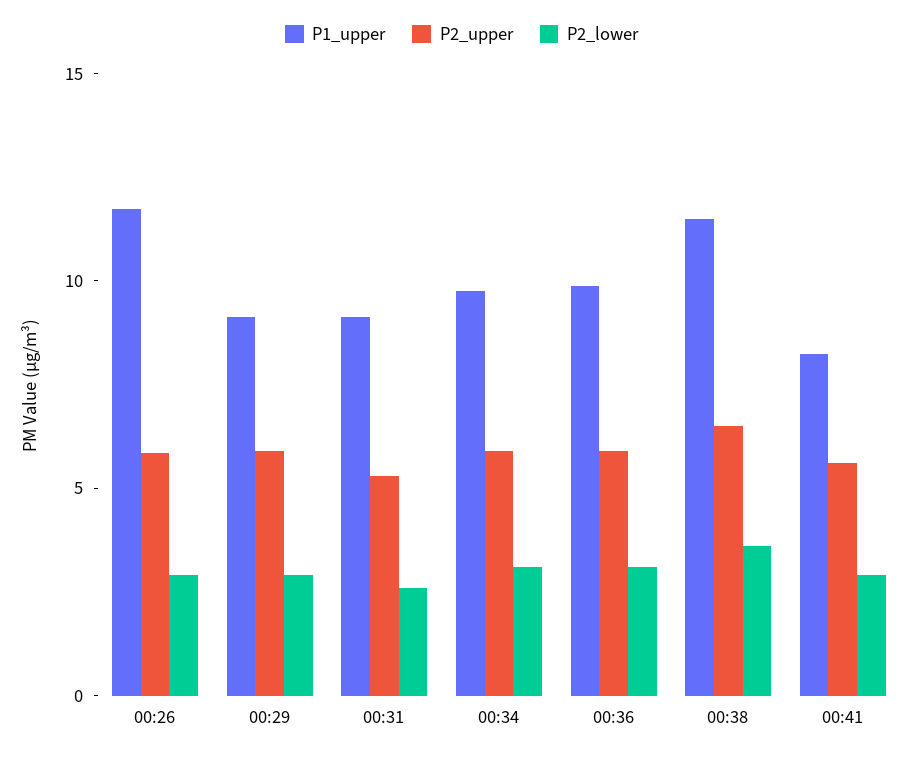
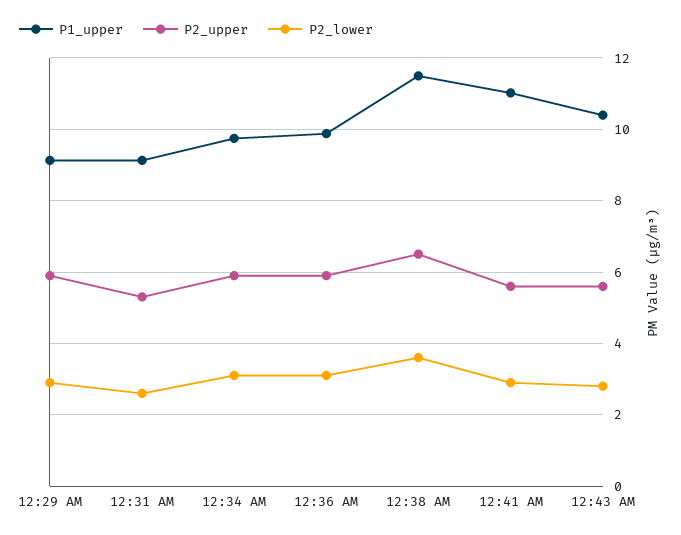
P1_upper, 00:26: 12 -> none
P2_upper, 00:26: 6 -> none
P2_lower, 00:26: 3 -> none
P1_upper, 00:41: 8 -> 11
P1_upper, 12:43 AM: none -> 10.4
P2_upper, 12:43 AM: none -> 5.6
P2_lower, 12:43 AM: none -> 2.8

